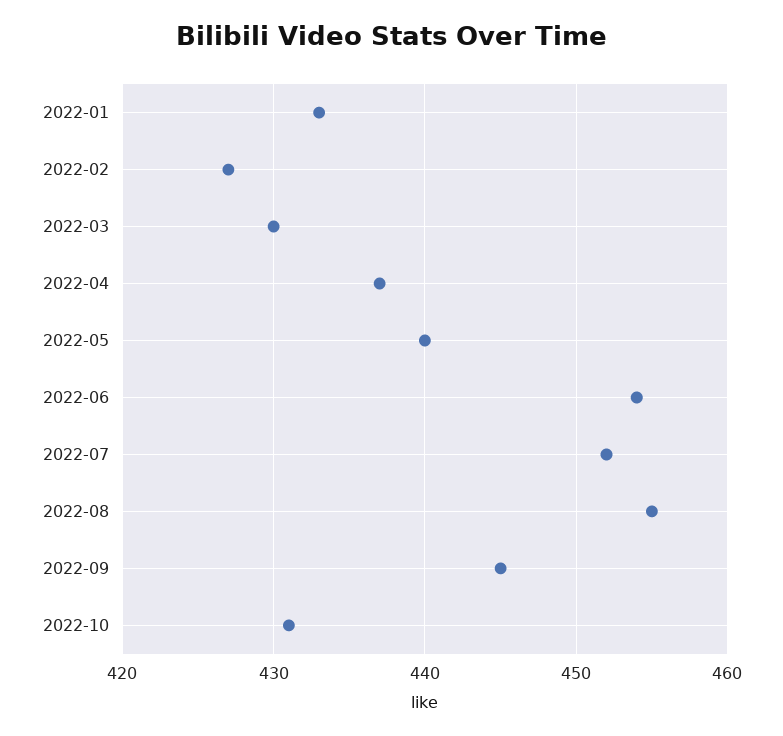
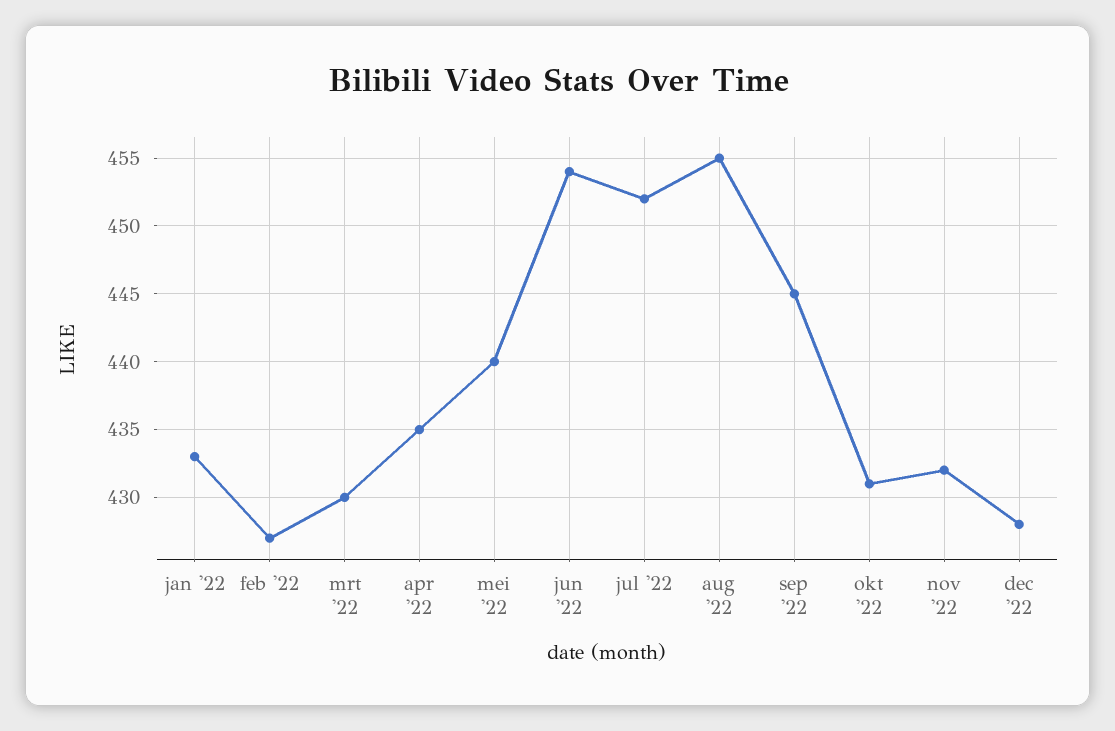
2022-04: 437 -> 435
nov '22: none -> 432
dec '22: none -> 428

